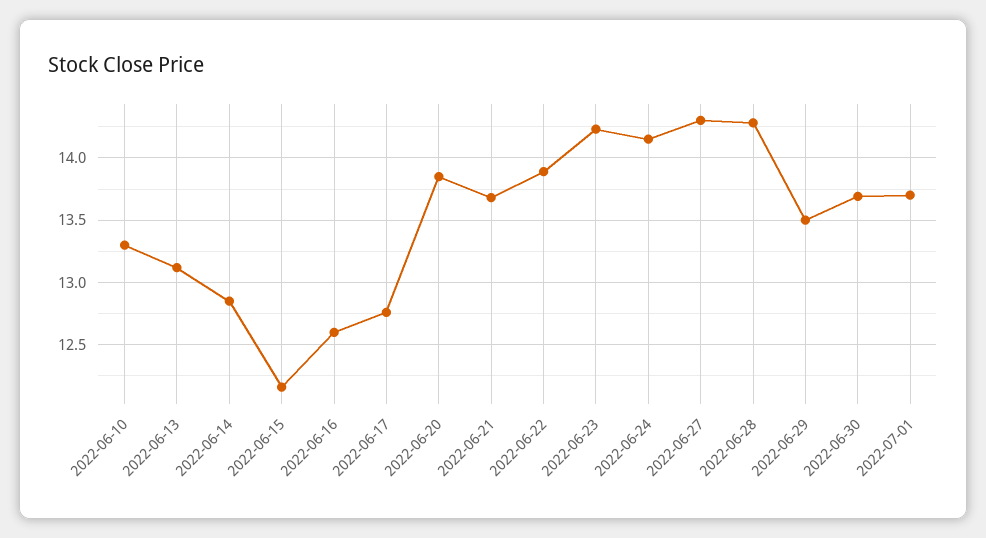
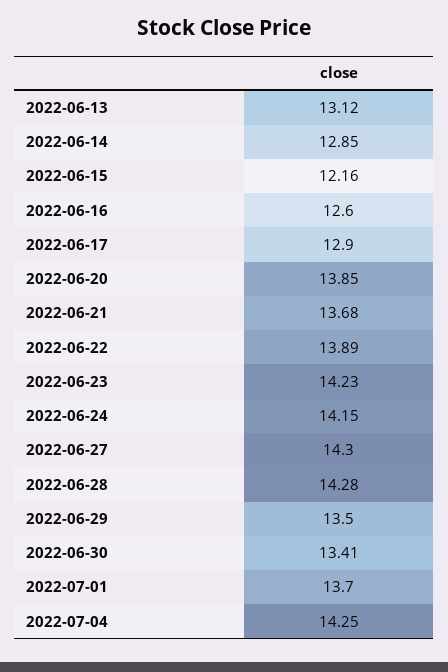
2022-06-10: 13.3 -> none
2022-06-17: 12.75 -> 12.9
2022-06-30: 13.7 -> 13.41
2022-07-04: none -> 14.25

